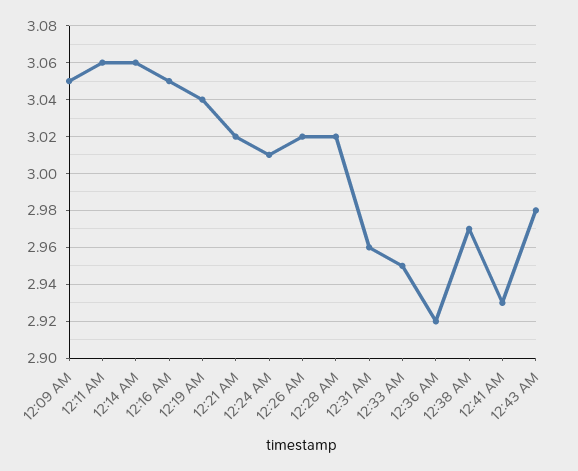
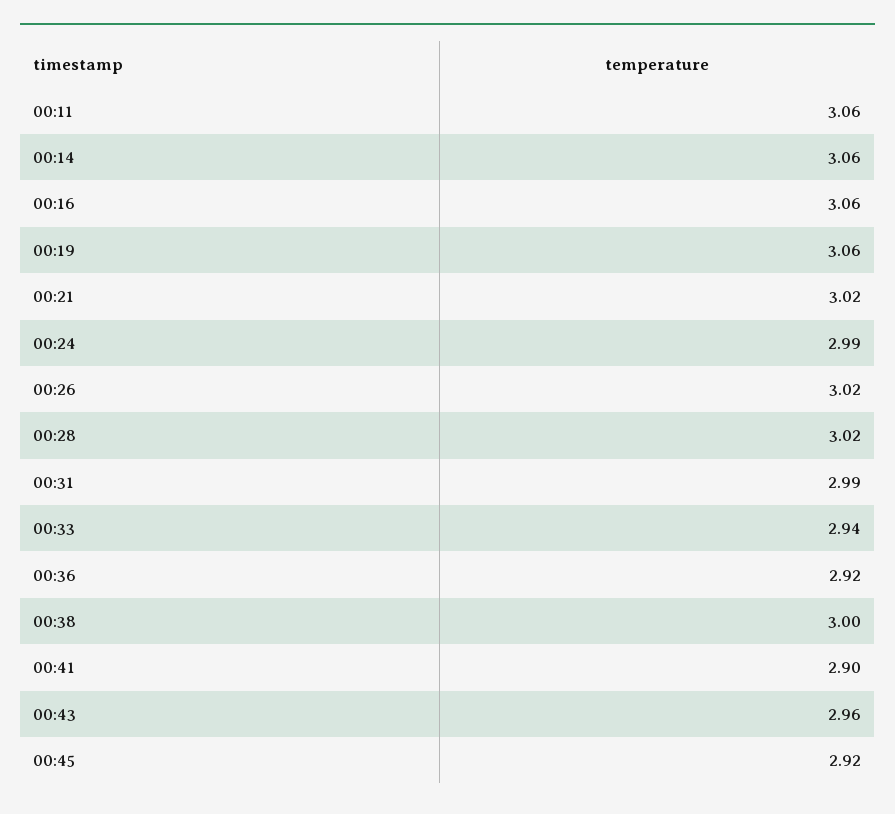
12:09 AM: 3.05 -> none
12:16 AM: 3.05 -> 3.06
12:19 AM: 3.04 -> 3.06
12:24 AM: 3.01 -> 2.99
12:31 AM: 2.96 -> 2.99
12:33 AM: 2.95 -> 2.94
12:38 AM: 2.97 -> 3
12:41 AM: 2.93 -> 2.9
12:43 AM: 2.98 -> 2.96
00:45: none -> 2.92

